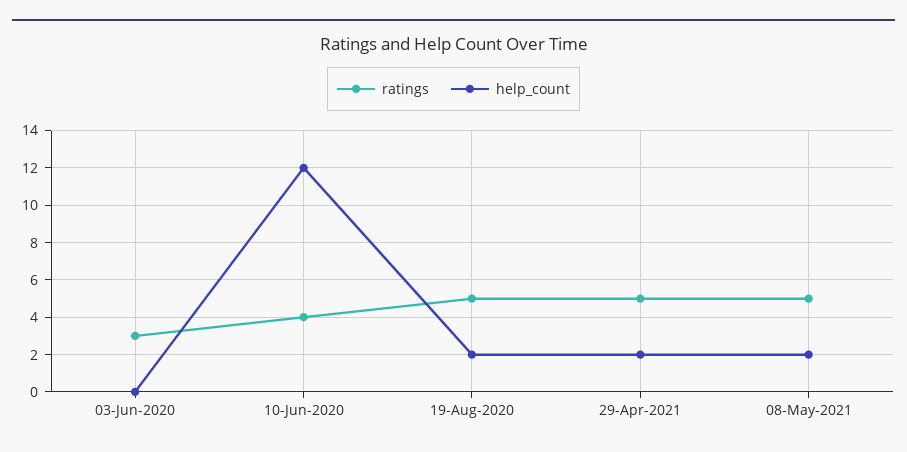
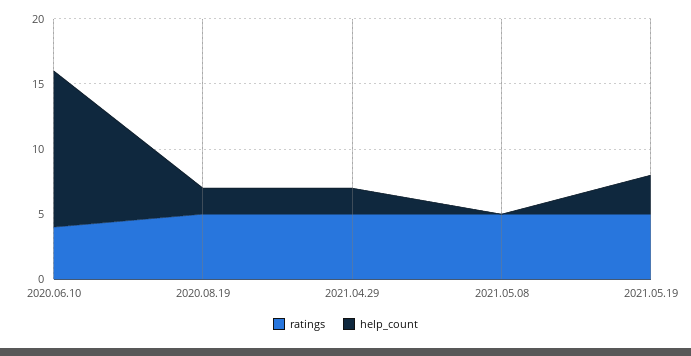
ratings, 03-Jun-2020: 3 -> none
help_count, 03-Jun-2020: 0 -> none
help_count, 08-May-2021: 2 -> 0
ratings, 2021.05.19: none -> 5
help_count, 2021.05.19: none -> 3

